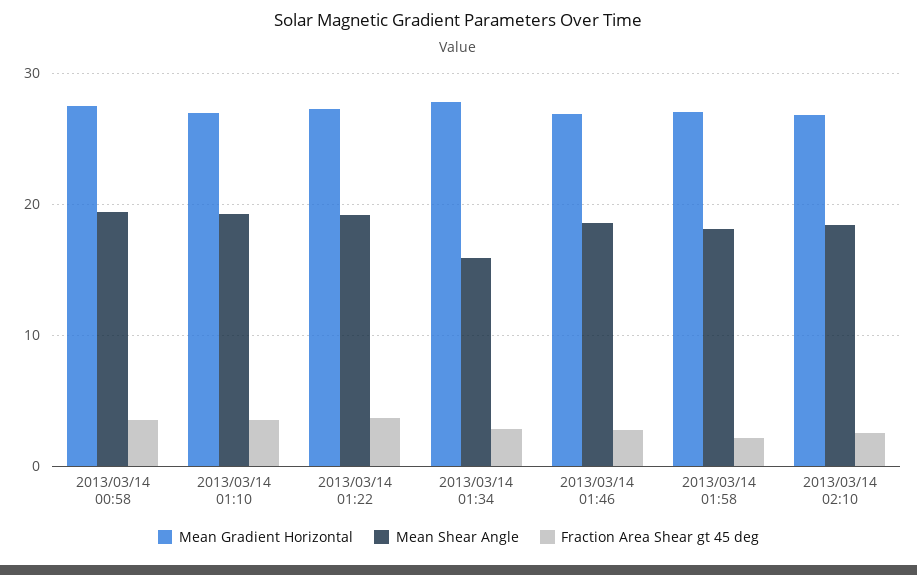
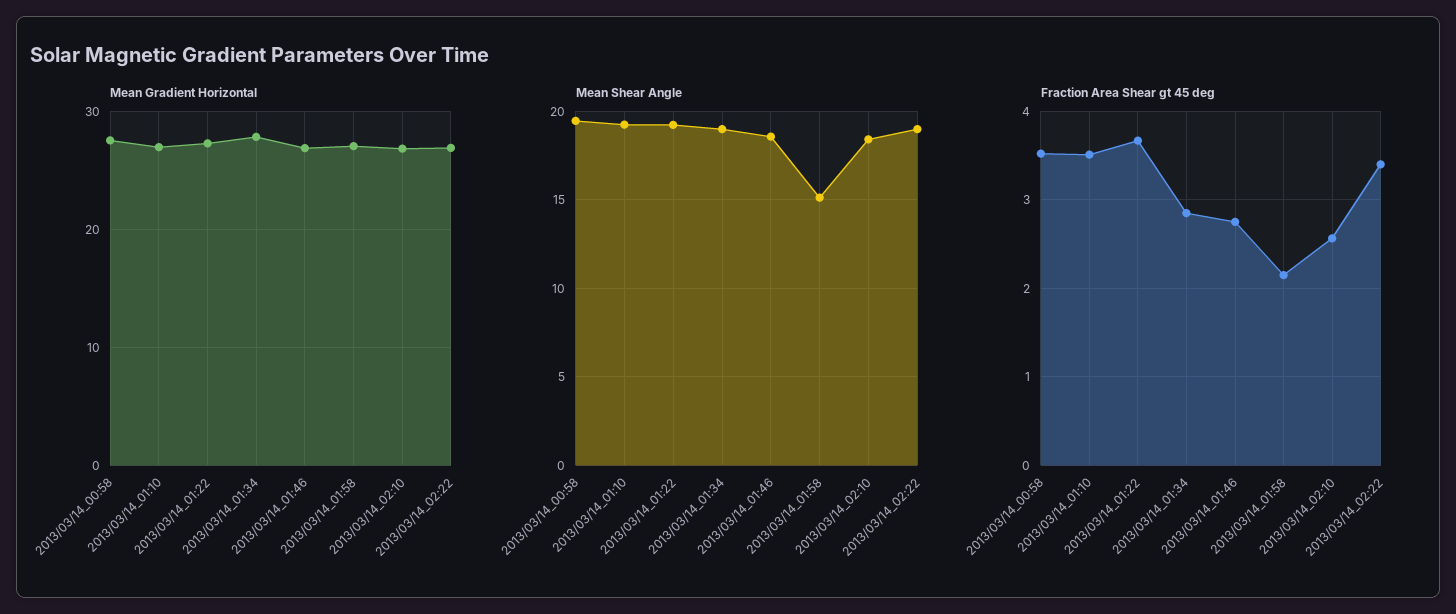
Mean Shear Angle, 2013/03/14 01:34: 16 -> 19
Mean Shear Angle, 2013/03/14 01:58: 18 -> 15
Mean Gradient Horizontal, 2013/03/14_02:22: none -> 27
Mean Shear Angle, 2013/03/14_02:22: none -> 19
Fraction Area Shear gt 45 deg, 2013/03/14_02:22: none -> 3.4

